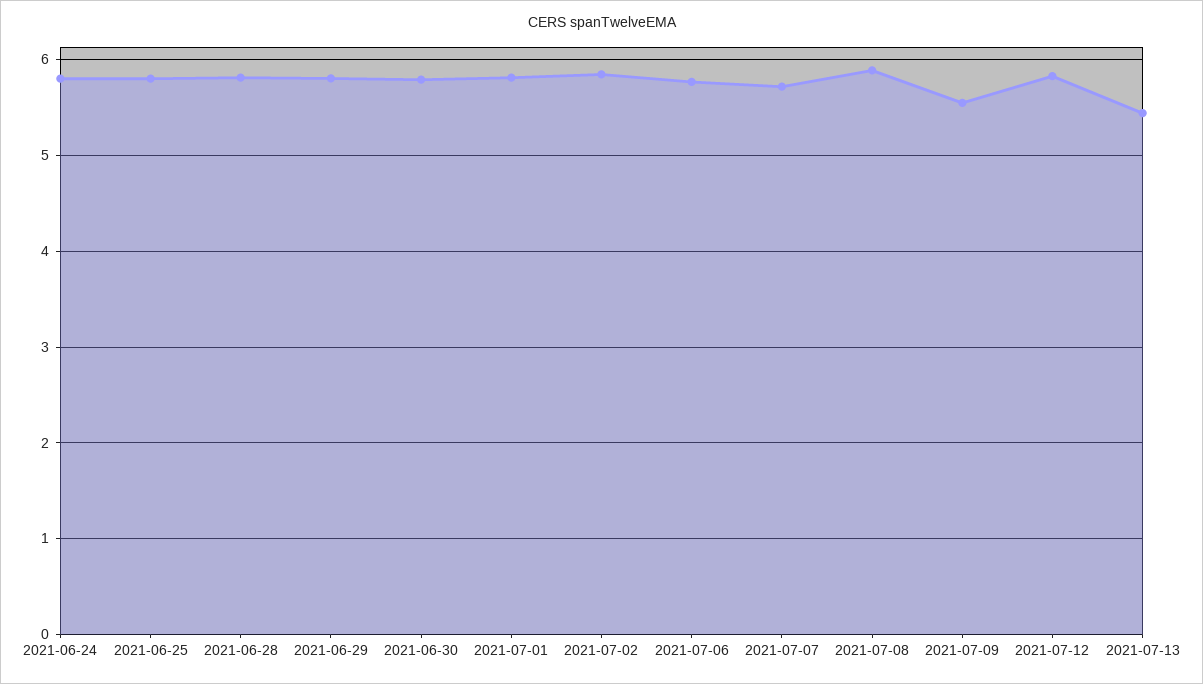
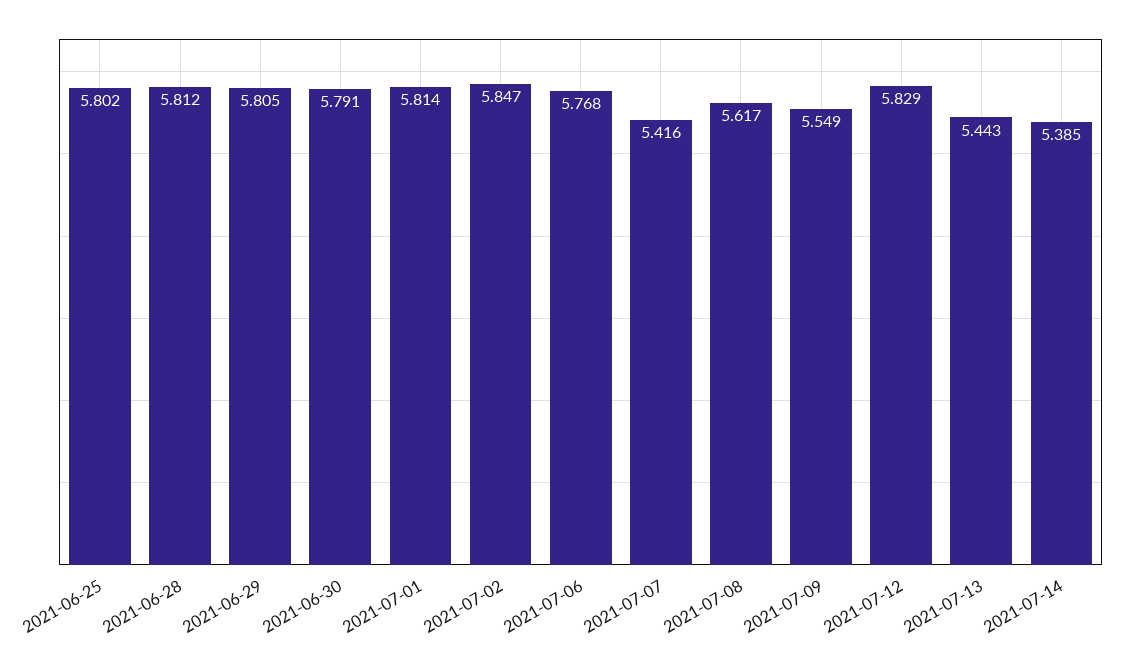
2021-06-24: 5.8 -> none
2021-07-07: 5.7 -> 5.416
2021-07-08: 5.9 -> 5.617
2021-07-14: none -> 5.385

